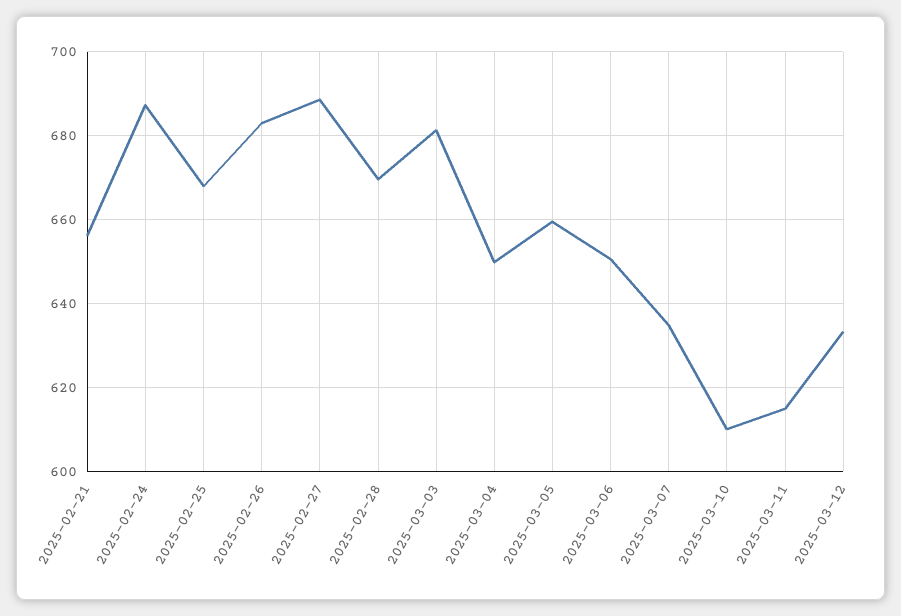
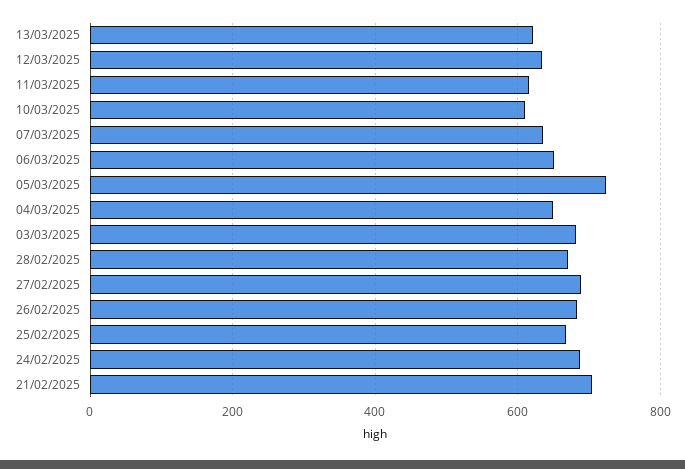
2025-02-21: 656 -> 700
2025-03-05: 660 -> 720
13/03/2025: none -> 620

